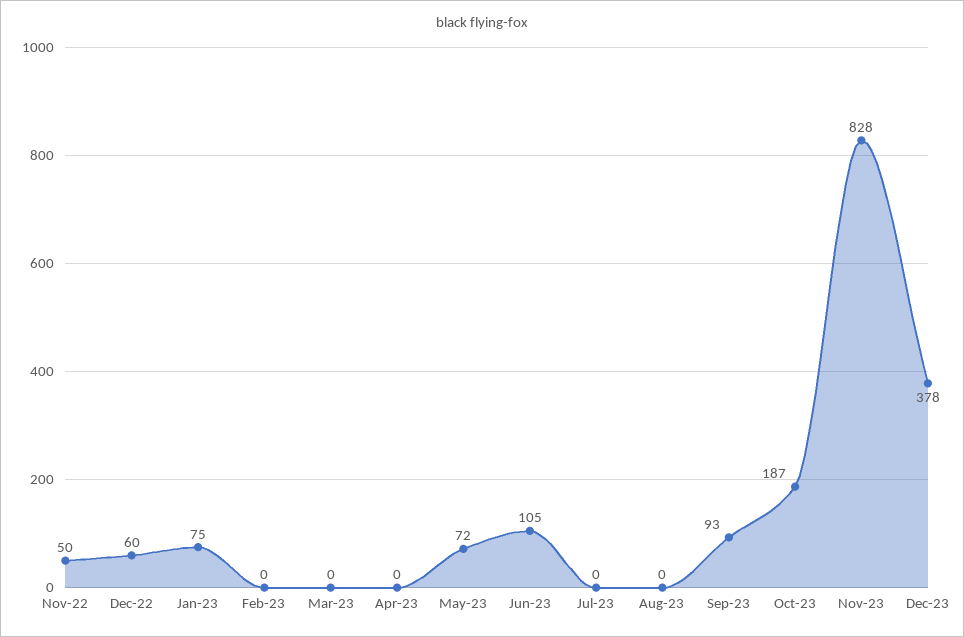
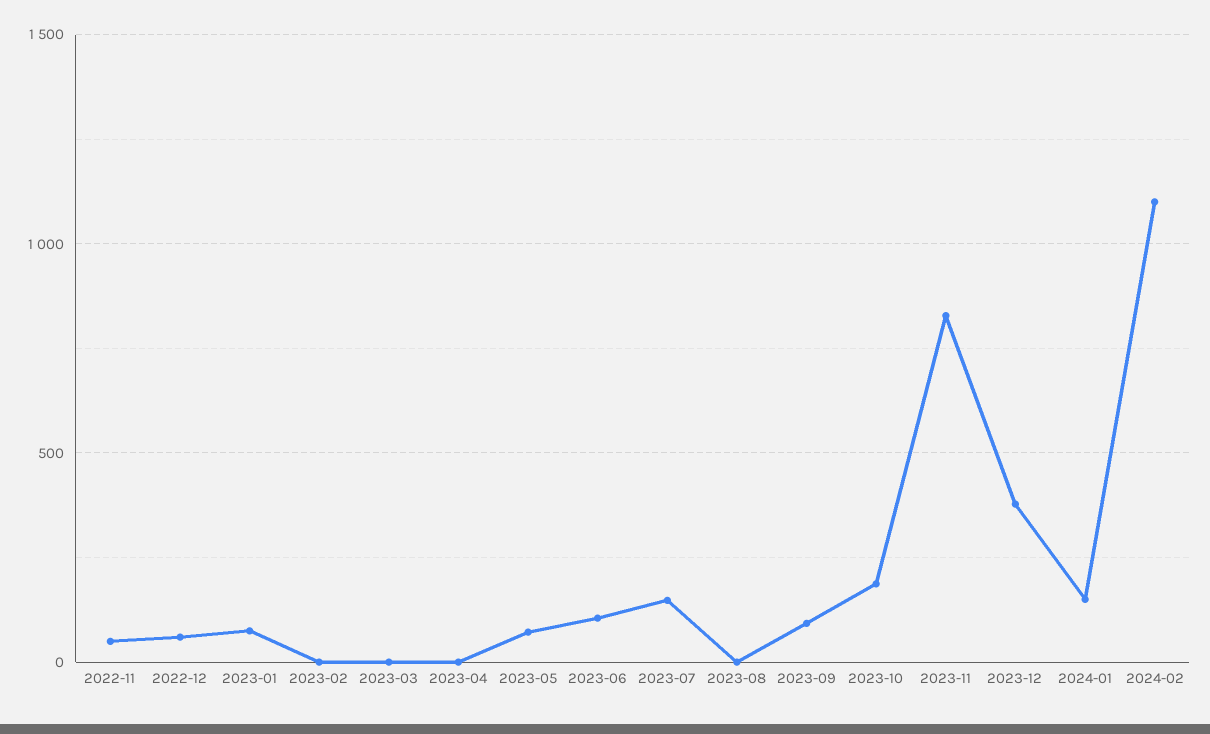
Jul-23: 0 -> 150
2024-01: none -> 150
2024-02: none -> 1100

